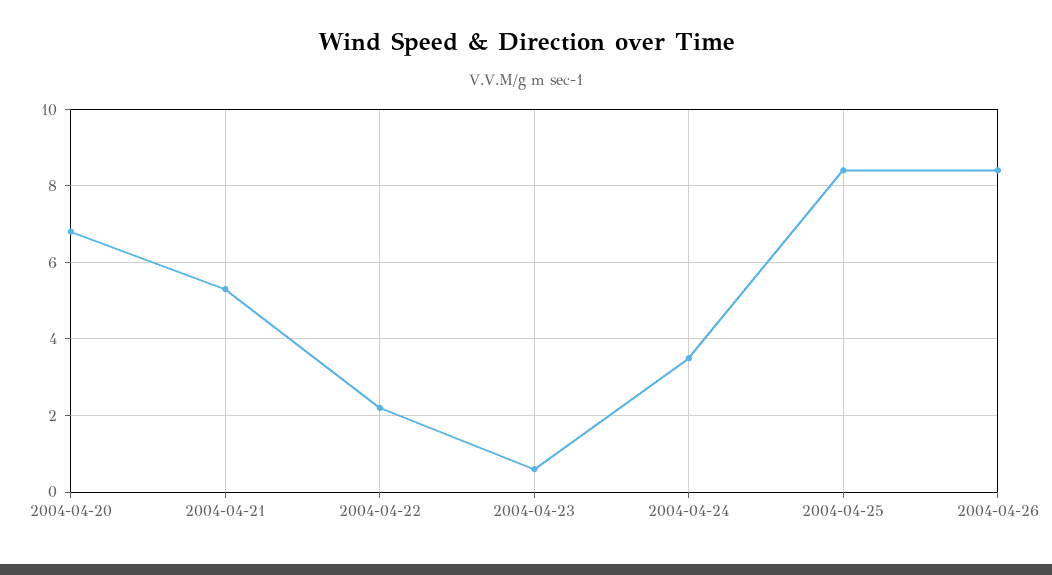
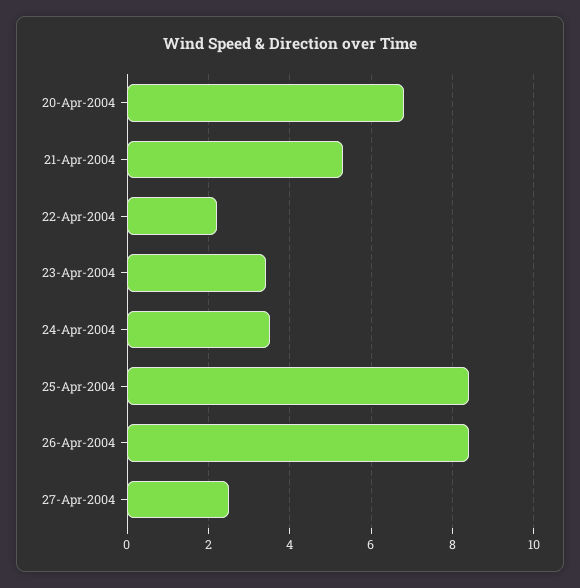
2004-04-23: 0.5 -> 3.5
27-Apr-2004: none -> 2.5

